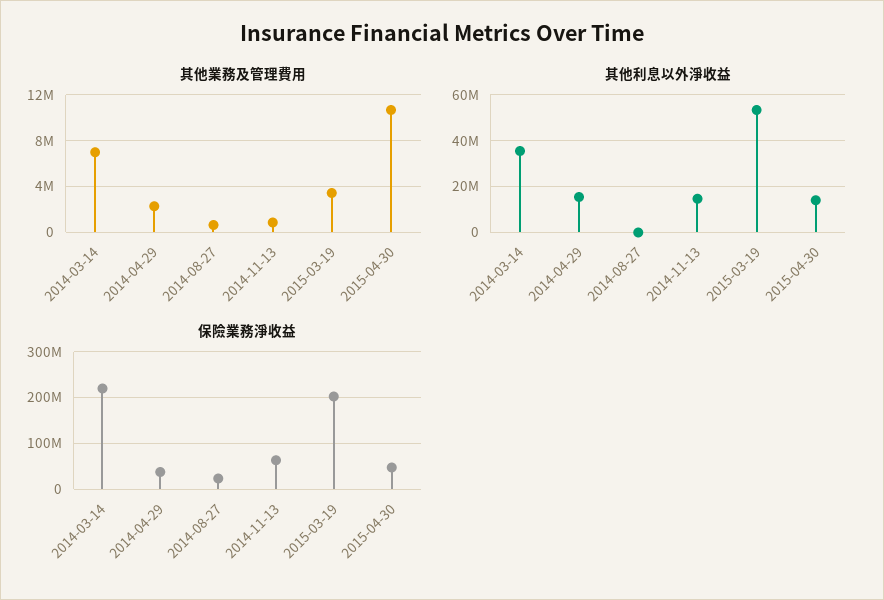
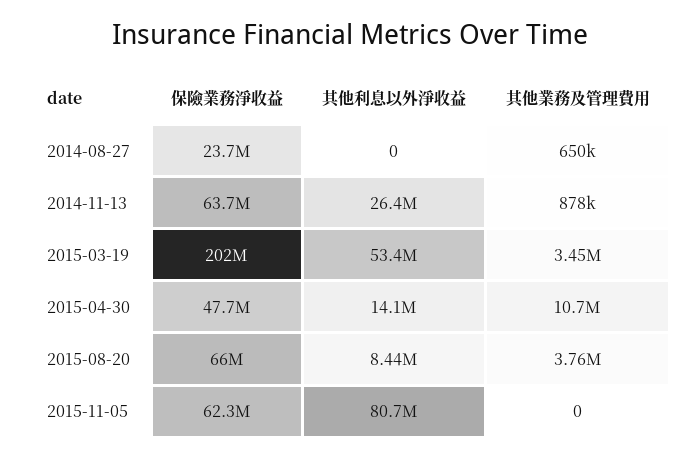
其他業務及管理費用, 2014-03-14: 7000000 -> none
其他業務及管理費用, 2014-04-29: 2000000 -> none
其他利息以外淨收益, 2014-03-14: 35000000 -> none
其他利息以外淨收益, 2014-04-29: 15000000 -> none
其他利息以外淨收益, 2014-11-13: 15000000 -> 26400000
保險業務淨收益, 2014-03-14: 220000000 -> none
保險業務淨收益, 2014-04-29: 40000000 -> none
保險業務淨收益, 2015-08-20: none -> 66000000
其他利息以外淨收益, 2015-08-20: none -> 8440000
其他業務及管理費用, 2015-08-20: none -> 3760000
保險業務淨收益, 2015-11-05: none -> 62300000
其他利息以外淨收益, 2015-11-05: none -> 80700000
其他業務及管理費用, 2015-11-05: none -> 0

